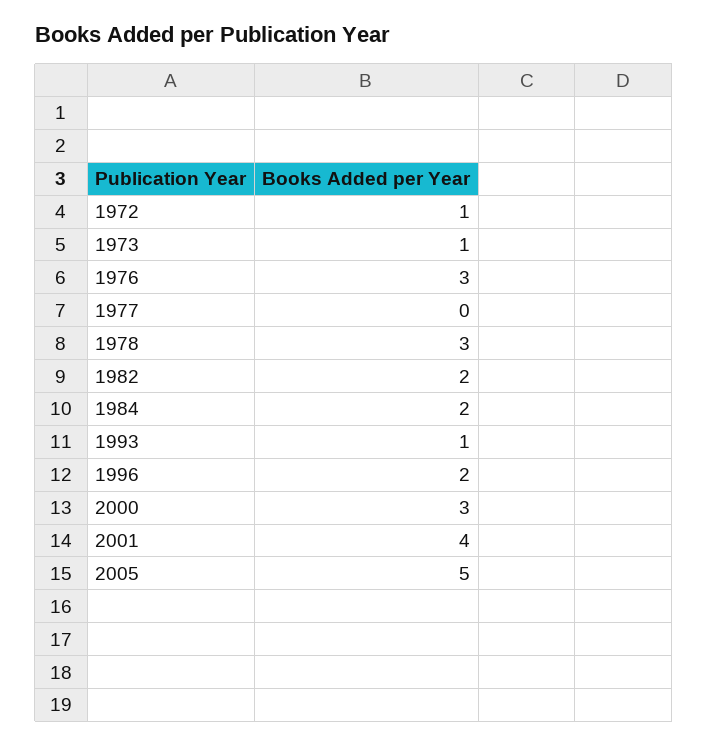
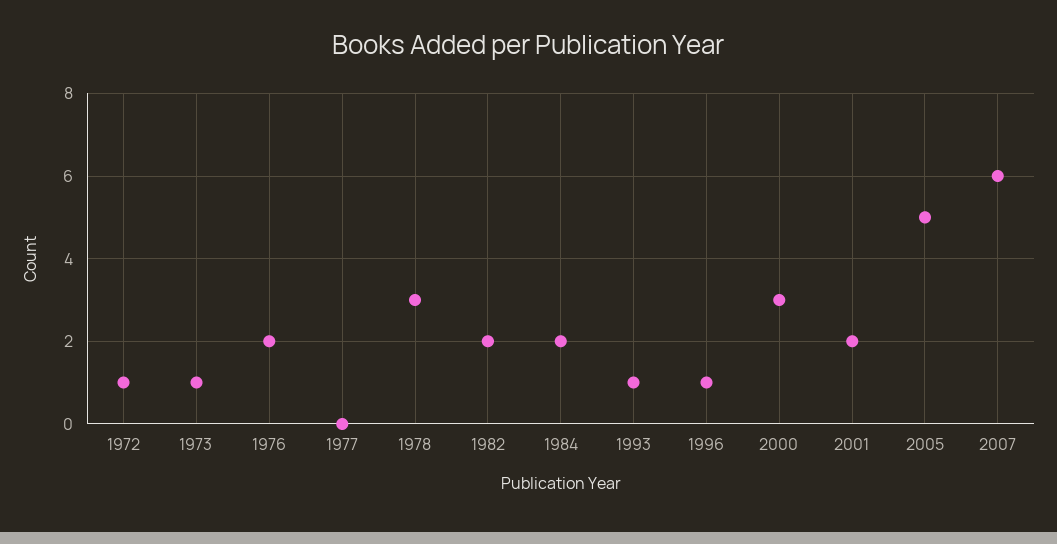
1976: 3 -> 2
1996: 2 -> 1
2001: 4 -> 2
2007: none -> 6

